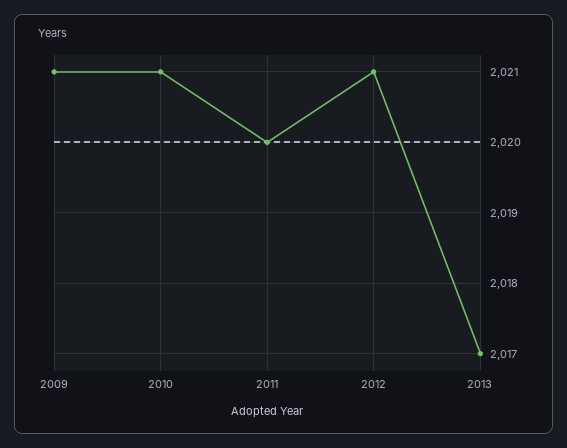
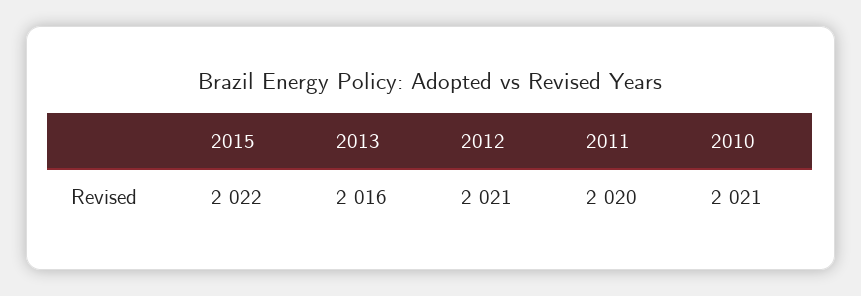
2009: 2021 -> none
2013: 2017 -> 2016
2015: none -> 2022

